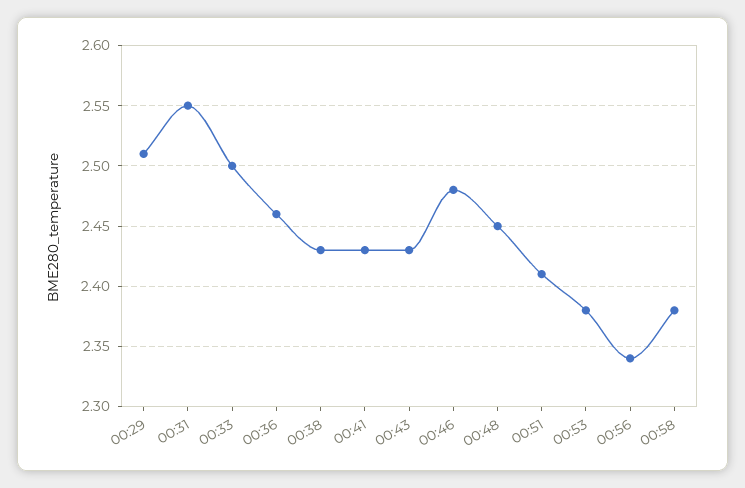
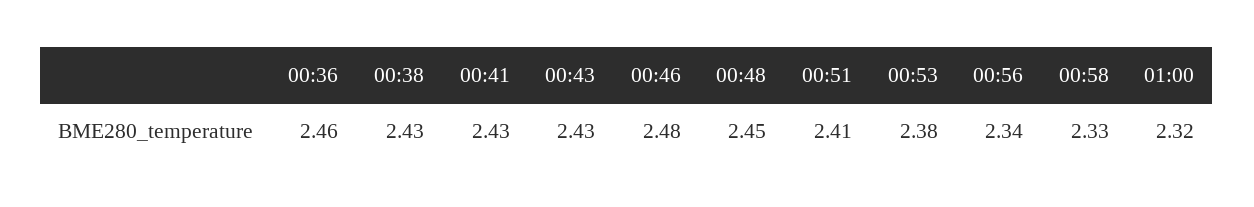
00:29: 2.51 -> none
00:31: 2.55 -> none
00:33: 2.5 -> none
00:58: 2.38 -> 2.33
01:00: none -> 2.32

